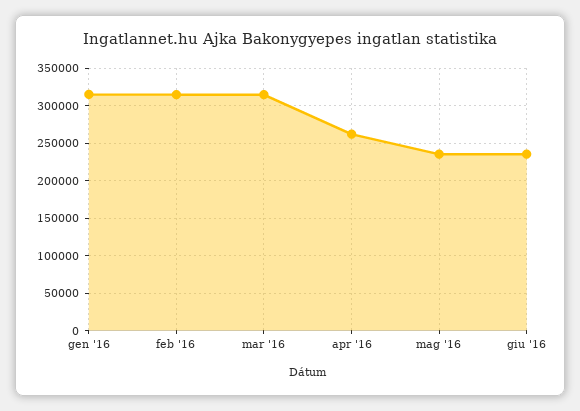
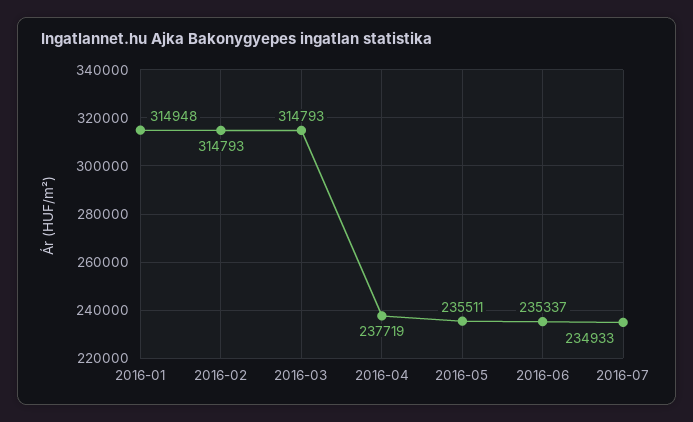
apr '16: 260000 -> 237719
2016-07: none -> 234933

